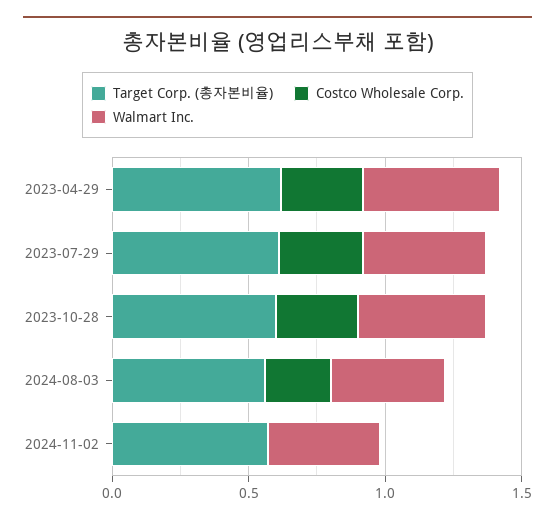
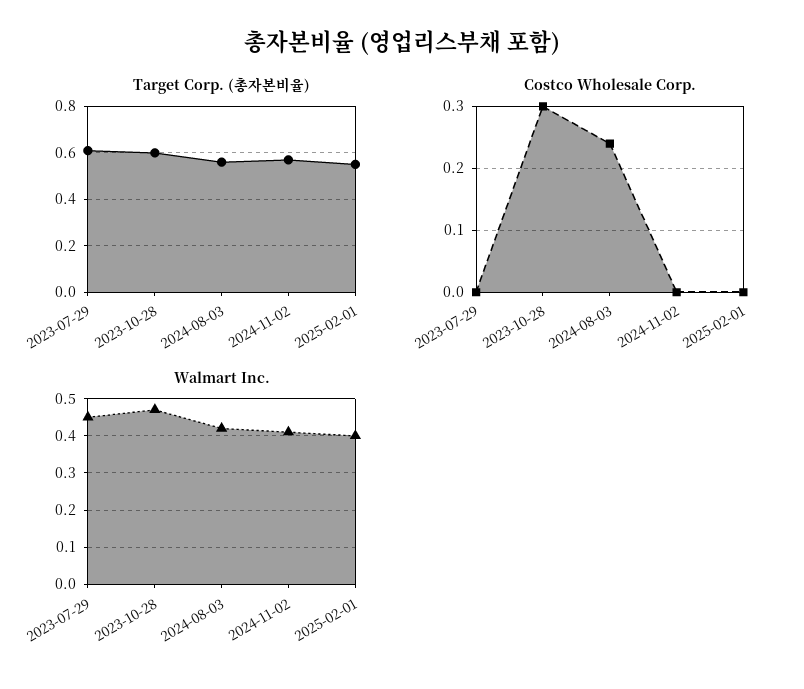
Target Corp. (총자본비율), 2023-04-29: 0.6 -> none
Costco Wholesale Corp., 2023-04-29: 0.3 -> none
Walmart Inc., 2023-04-29: 0.5 -> none
Costco Wholesale Corp., 2023-07-29: 0.3 -> 0
Target Corp. (총자본비율), 2025-02-01: none -> 0.55
Costco Wholesale Corp., 2025-02-01: none -> 0
Walmart Inc., 2025-02-01: none -> 0.4

